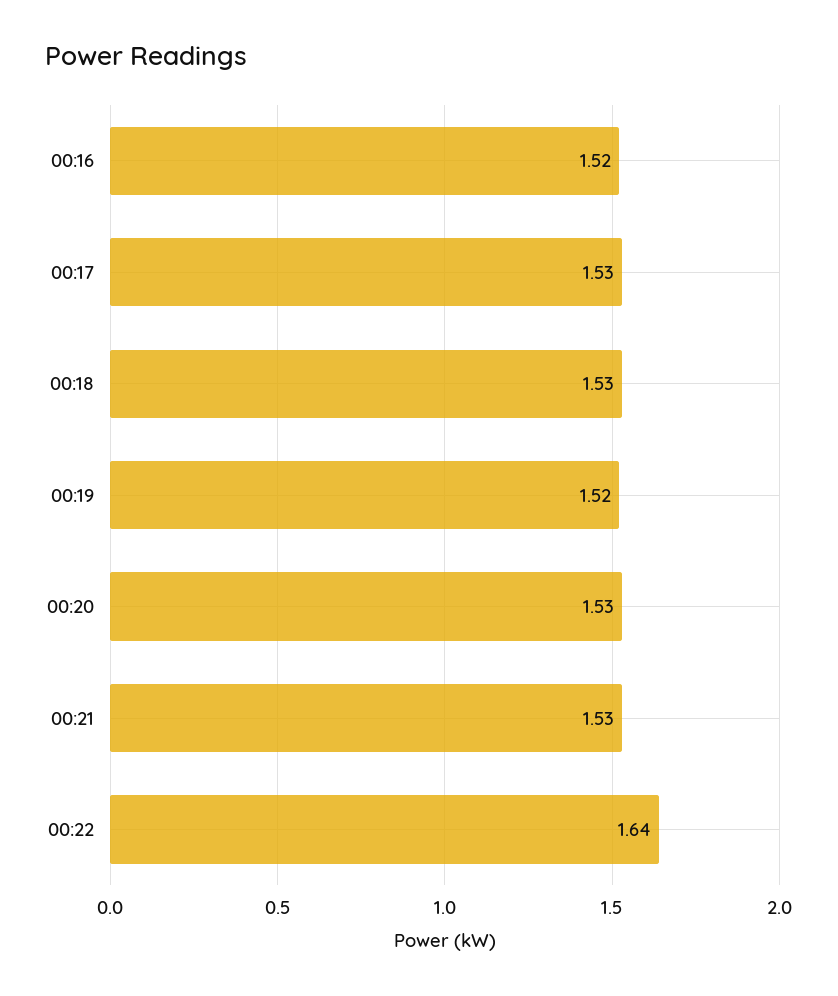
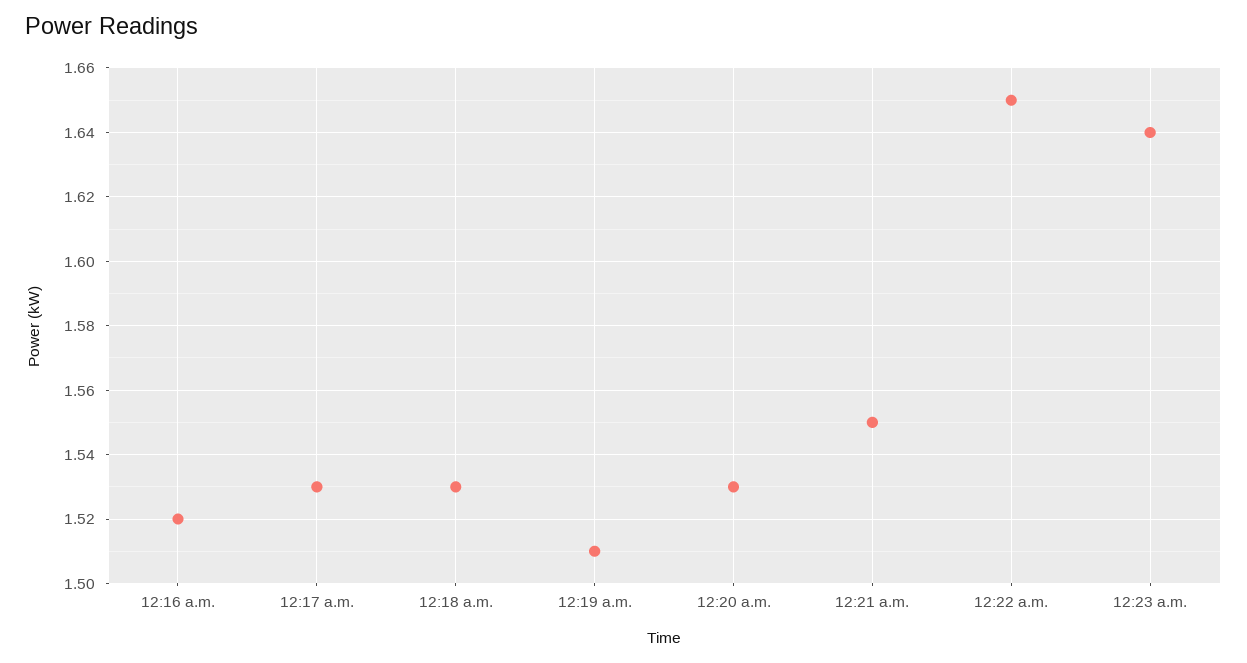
00:19: 1.52 -> 1.51
00:21: 1.53 -> 1.55
00:22: 1.64 -> 1.65
12:23 a.m.: none -> 1.64

